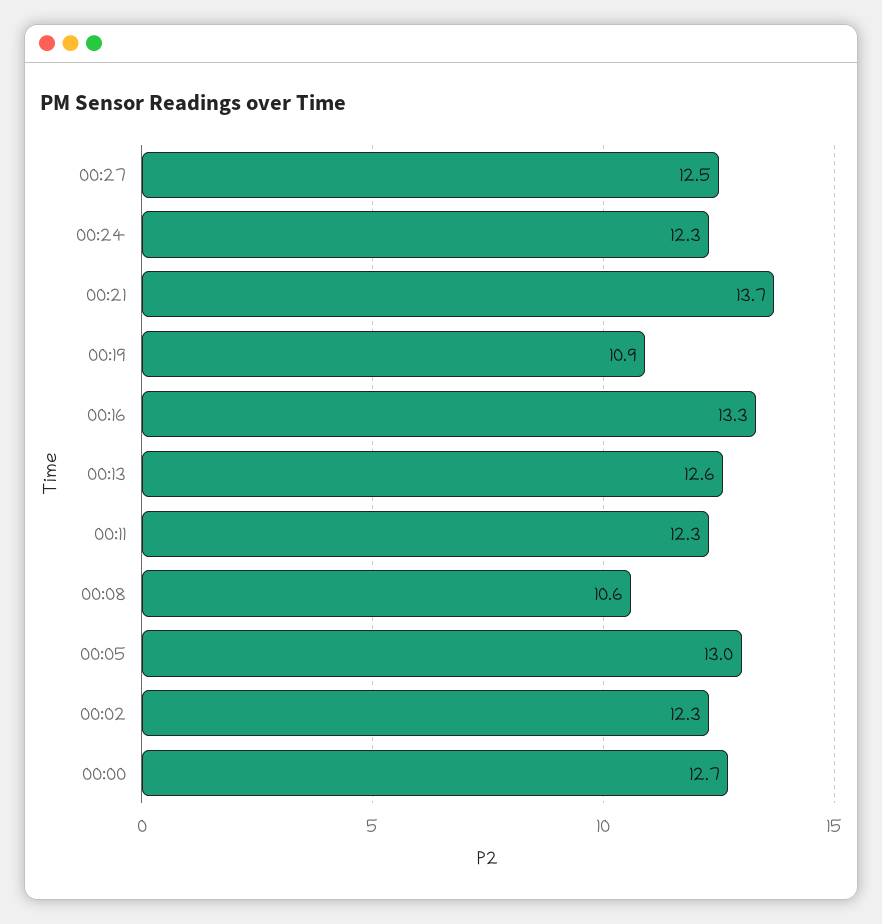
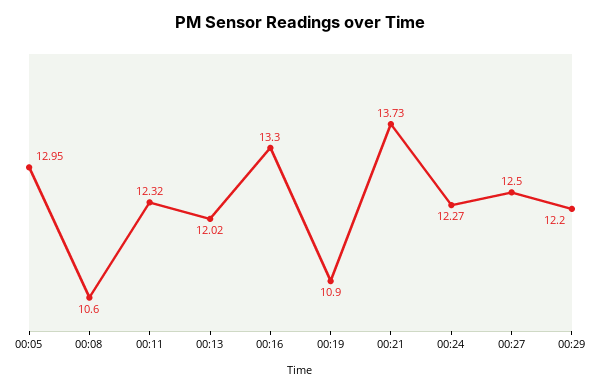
00:13: 12.6 -> 12.02
00:02: 12.3 -> none
00:00: 12.7 -> none
00:29: none -> 12.2

